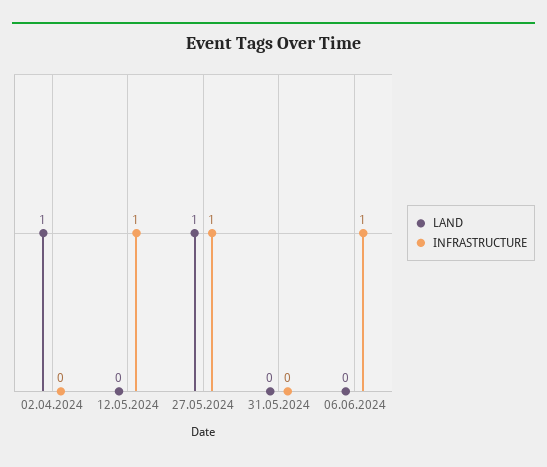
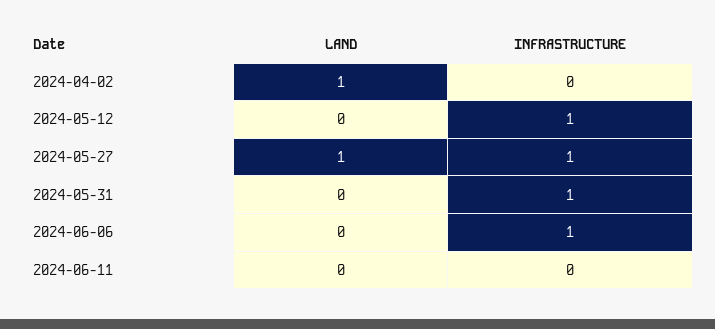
INFRASTRUCTURE, 31.05.2024: 0 -> 1
LAND, 2024-06-11: none -> 0
INFRASTRUCTURE, 2024-06-11: none -> 0

